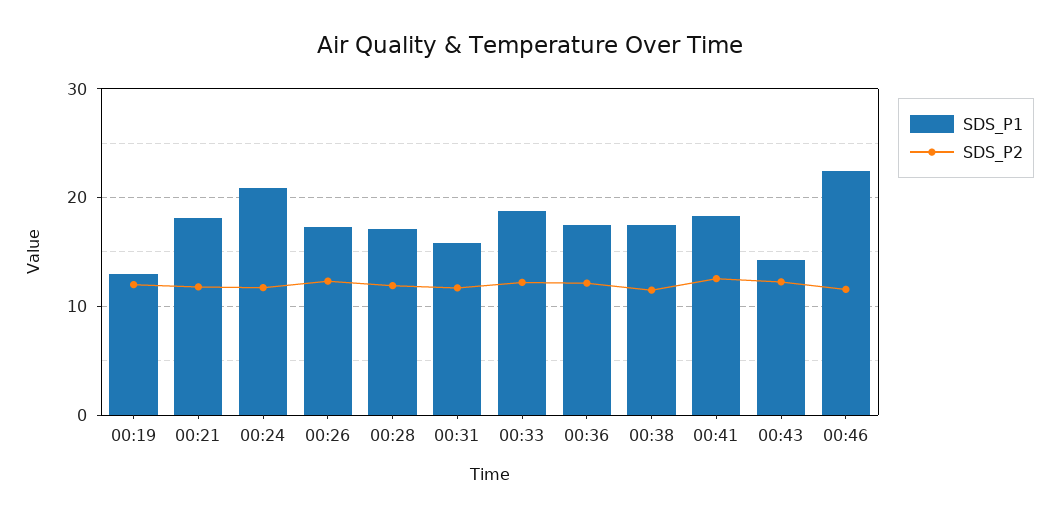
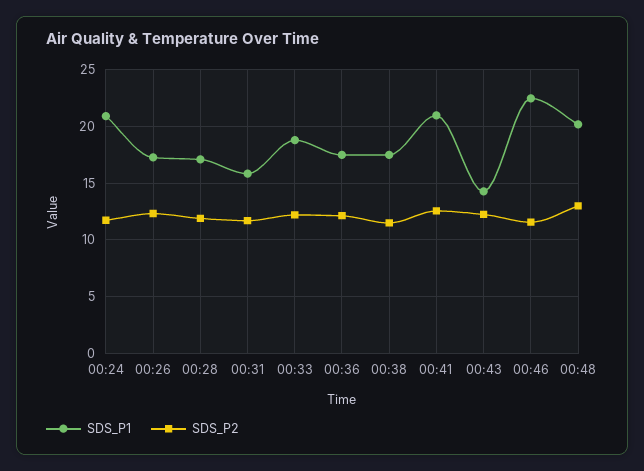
SDS_P1, 00:19: 13 -> none
SDS_P2, 00:19: 12 -> none
SDS_P1, 00:21: 18 -> none
SDS_P2, 00:21: 12 -> none
SDS_P1, 00:41: 18 -> 21
SDS_P1, 00:48: none -> 20
SDS_P2, 00:48: none -> 13

